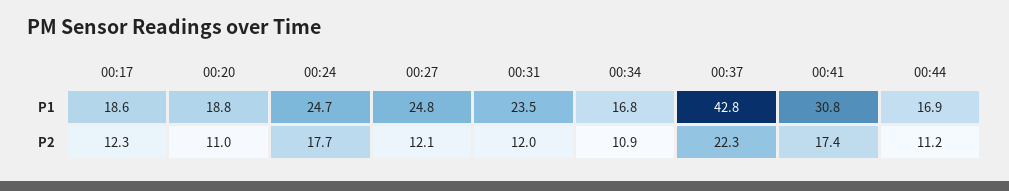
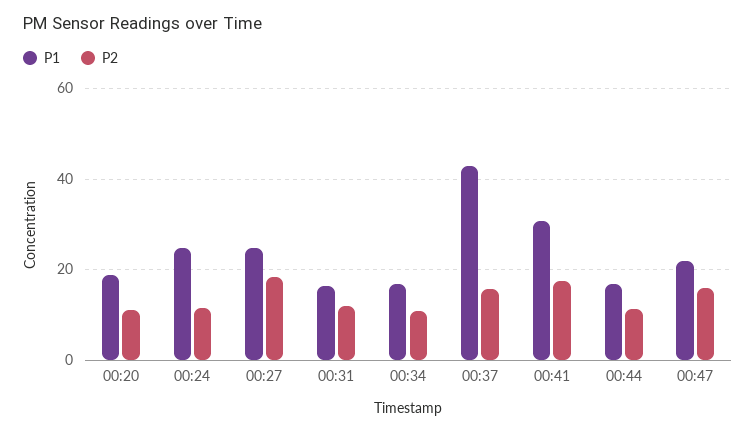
P1, 00:17: 18.6 -> none
P1, 00:31: 23.5 -> 16
P2, 00:17: 12.3 -> none
P2, 00:24: 17.7 -> 12
P2, 00:27: 12.1 -> 18
P2, 00:37: 22.3 -> 16
P1, 00:47: none -> 22
P2, 00:47: none -> 16

